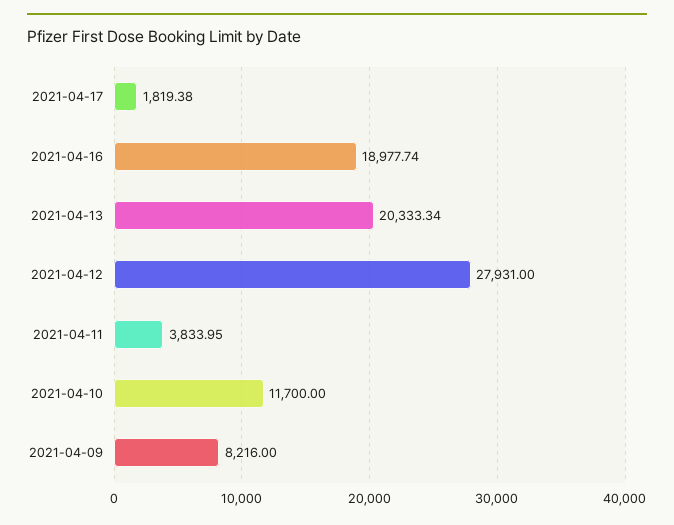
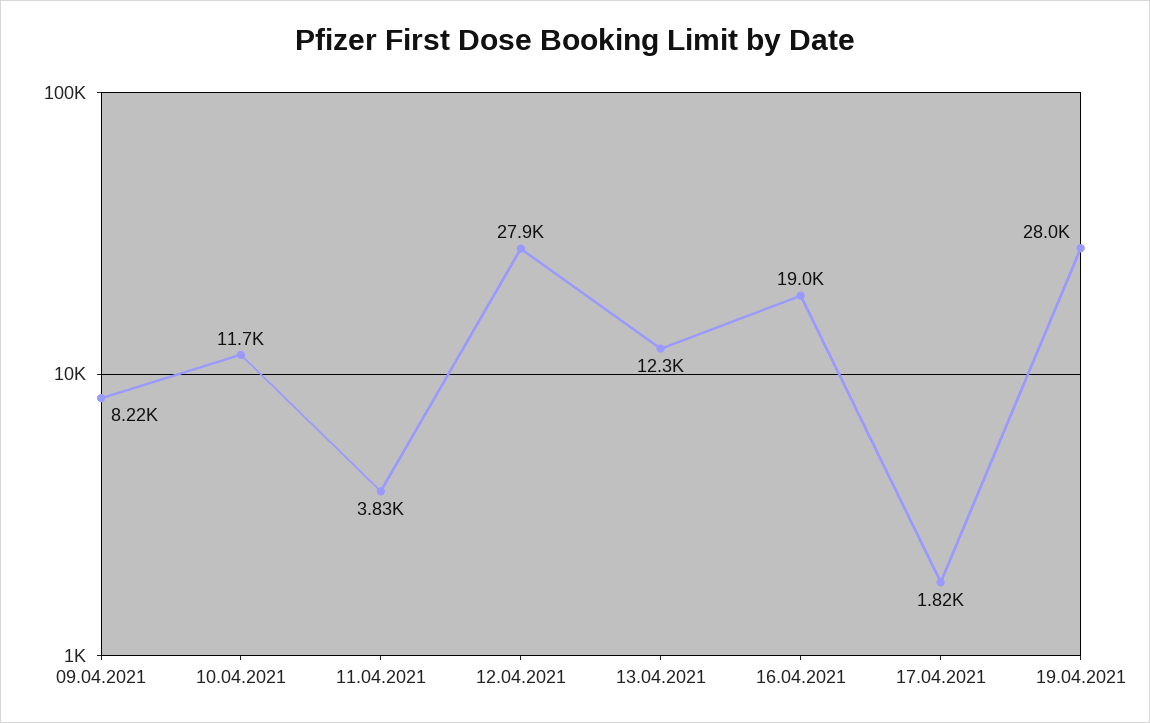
2021-04-13: 20333.34 -> 12300
19.04.2021: none -> 28000

